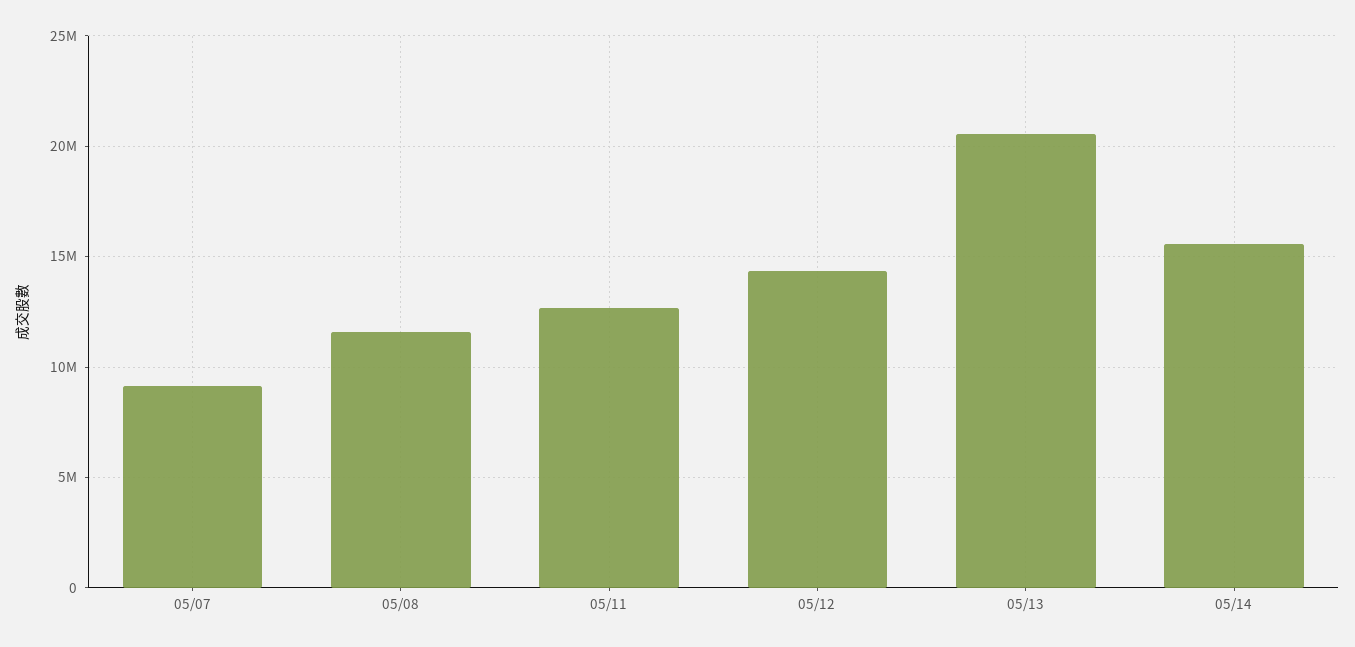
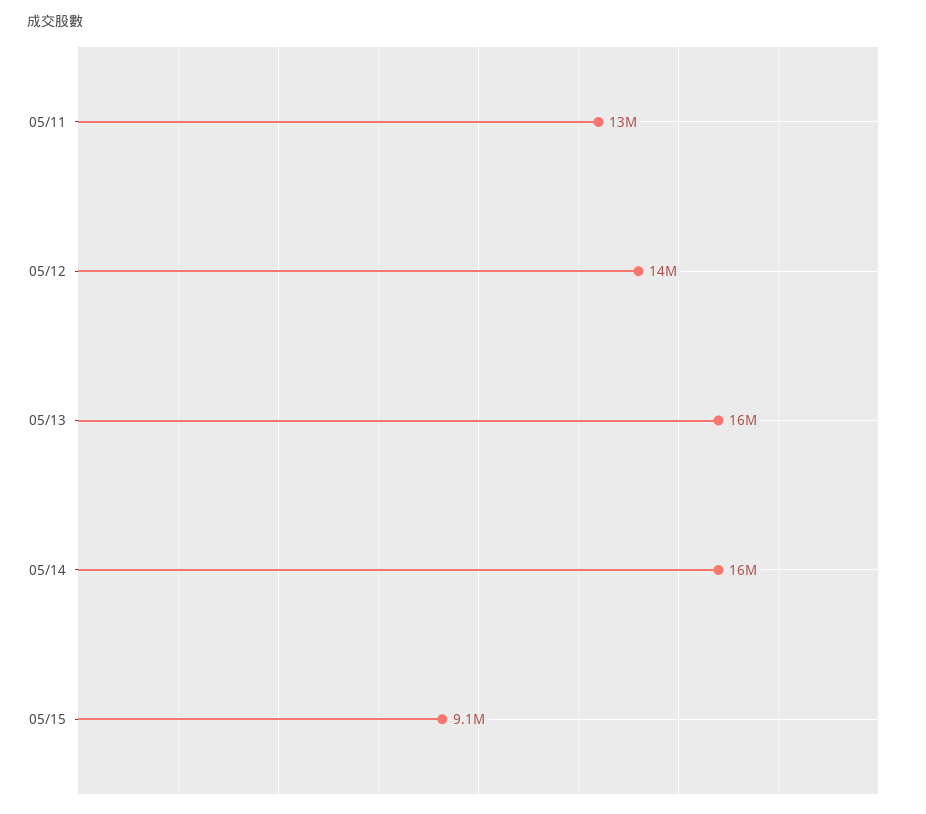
05/07: 9000000 -> none
05/08: 11500000 -> none
05/13: 20500000 -> 16000000
05/15: none -> 9100000

